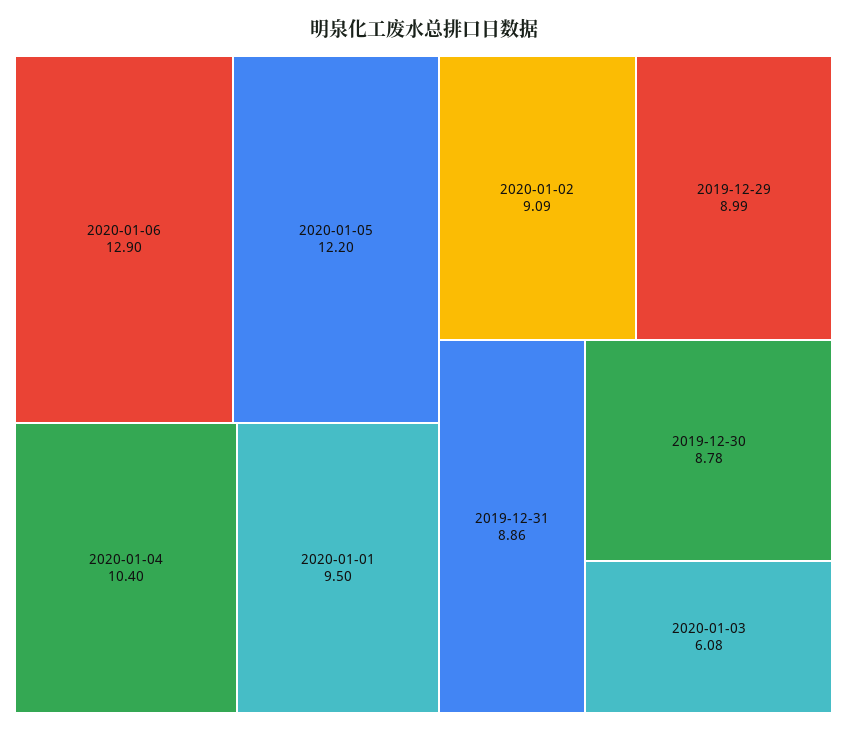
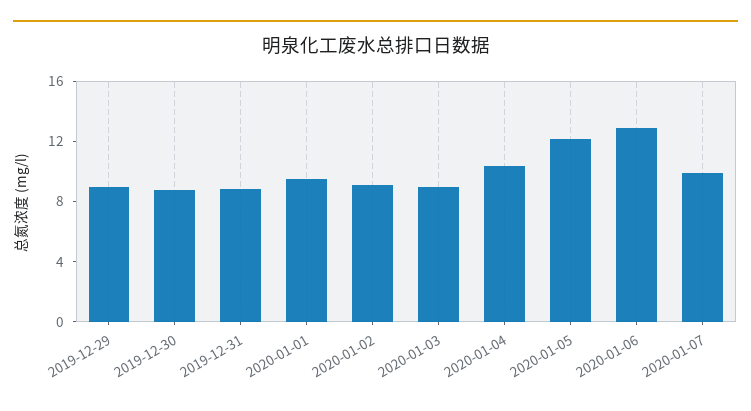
2020-01-03: 6.08 -> 9
2020-01-07: none -> 10

